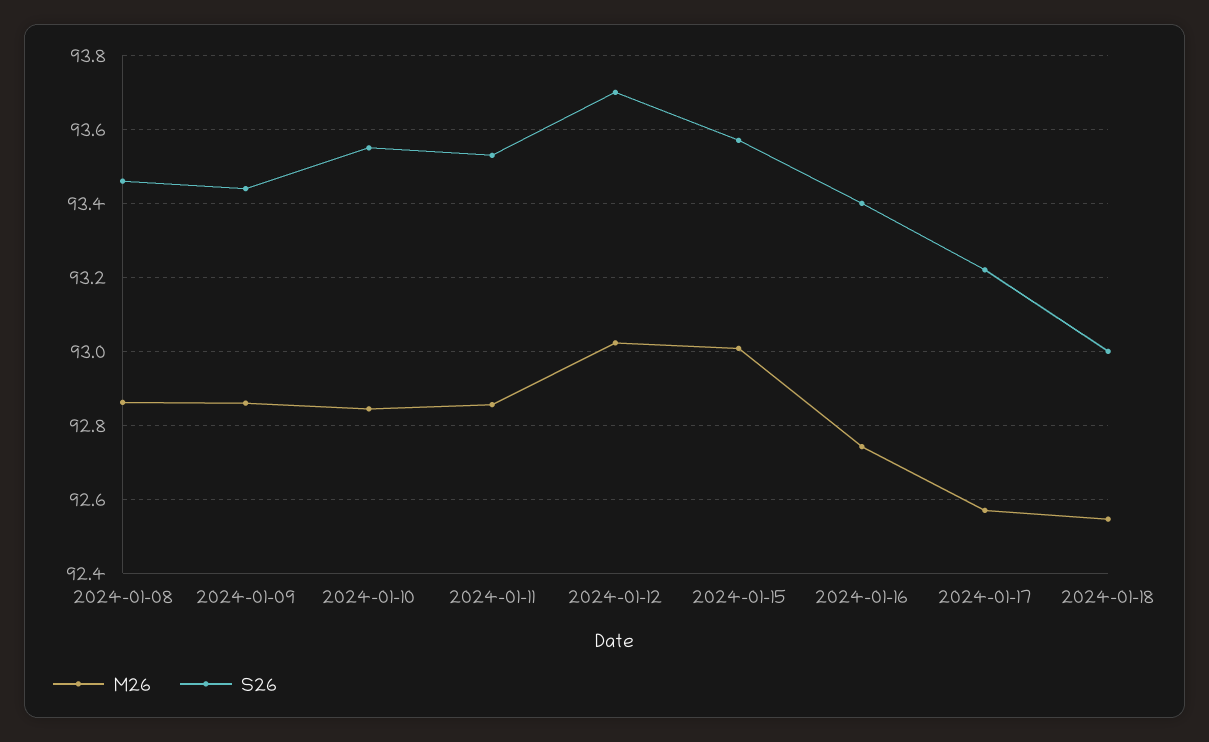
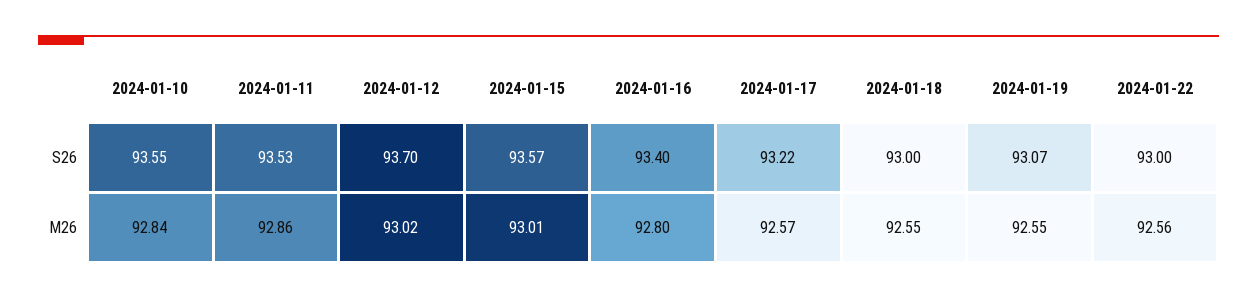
M26, 2024-01-08: 92.86 -> none
S26, 2024-01-08: 93.46 -> none
M26, 2024-01-09: 92.86 -> none
S26, 2024-01-09: 93.44 -> none
M26, 2024-01-16: 92.74 -> 92.8
S26, 2024-01-19: none -> 93.07
S26, 2024-01-22: none -> 93
M26, 2024-01-19: none -> 92.55
M26, 2024-01-22: none -> 92.56

